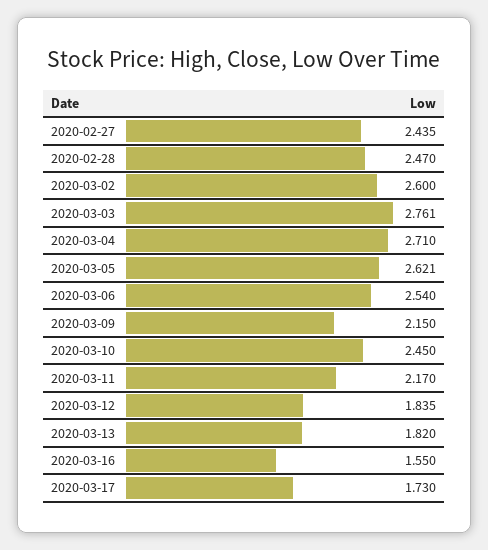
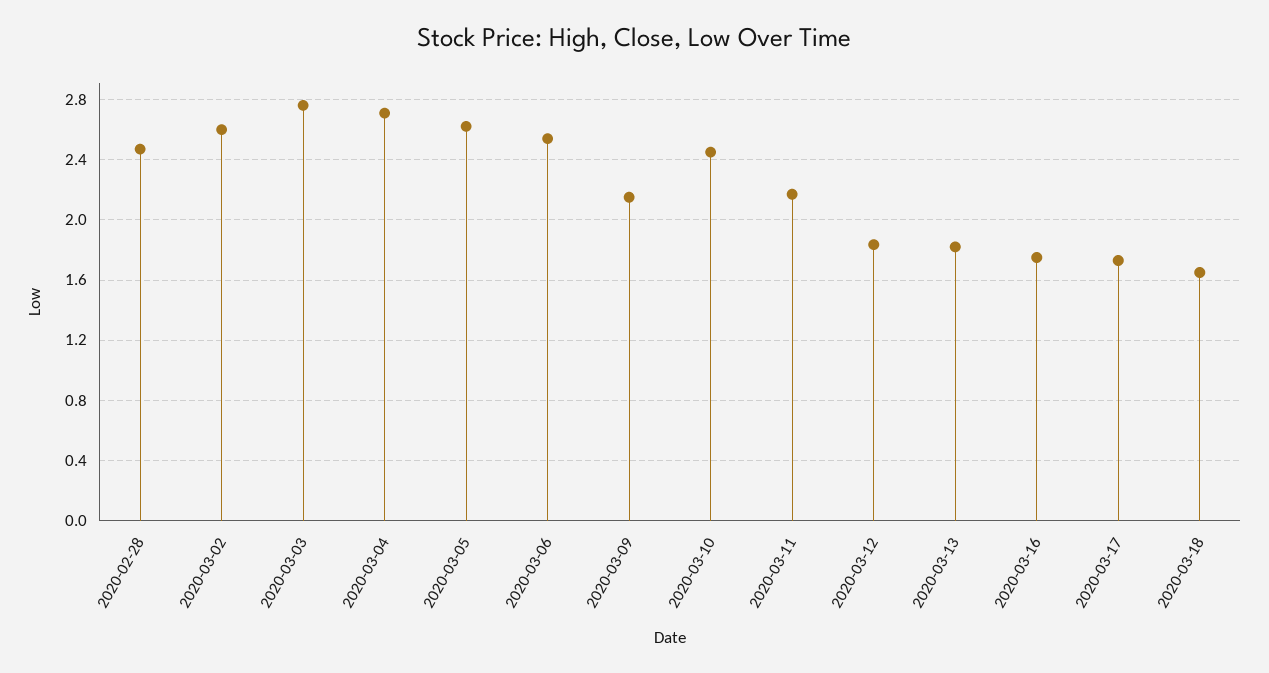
2020-02-27: 2.435 -> none
2020-03-16: 1.55 -> 1.75
2020-03-18: none -> 1.65

